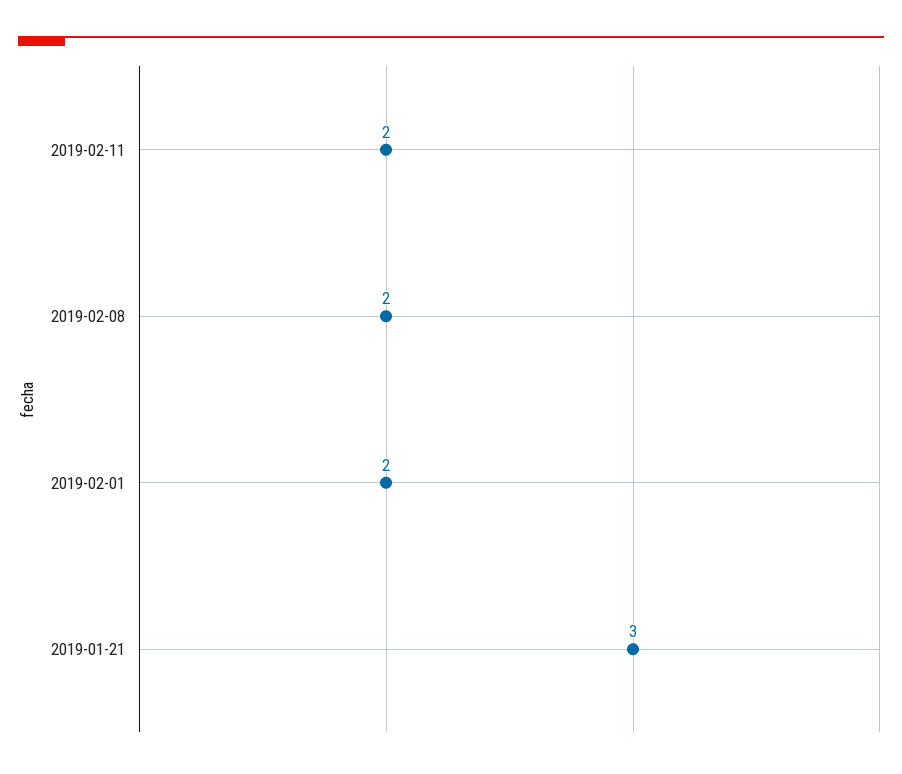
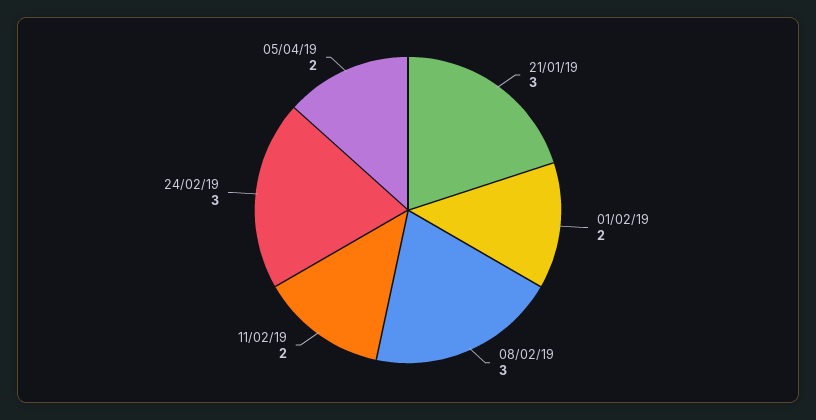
2019-02-08: 2 -> 3
24/02/19: none -> 3
05/04/19: none -> 2

